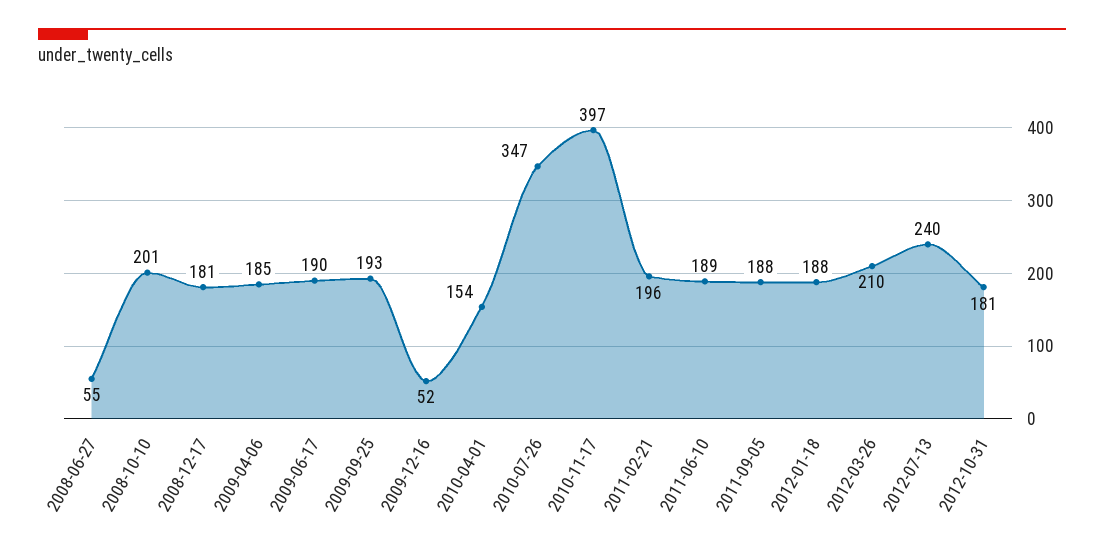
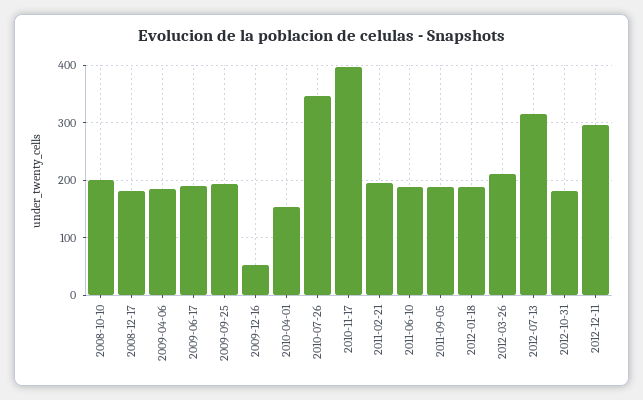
2008-06-27: 55 -> none
2012-07-13: 240 -> 320
2012-12-11: none -> 300

